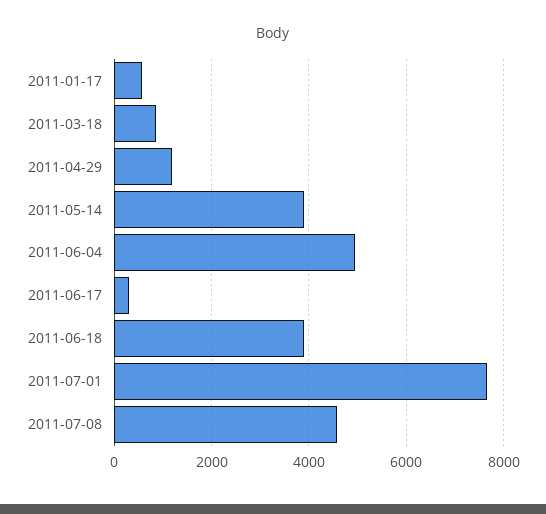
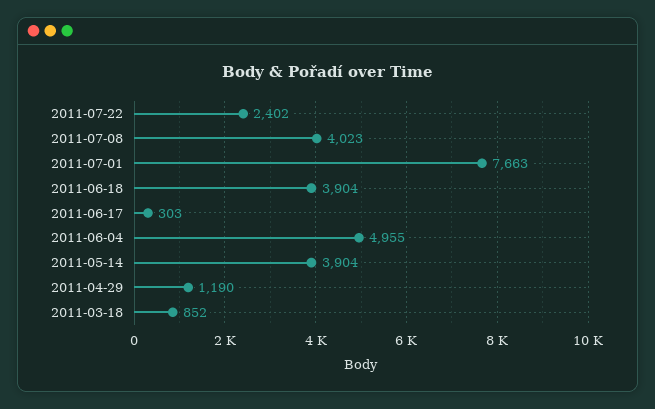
2011-01-17: 600 -> none
2011-07-08: 4600 -> 4023
2011-07-22: none -> 2402

